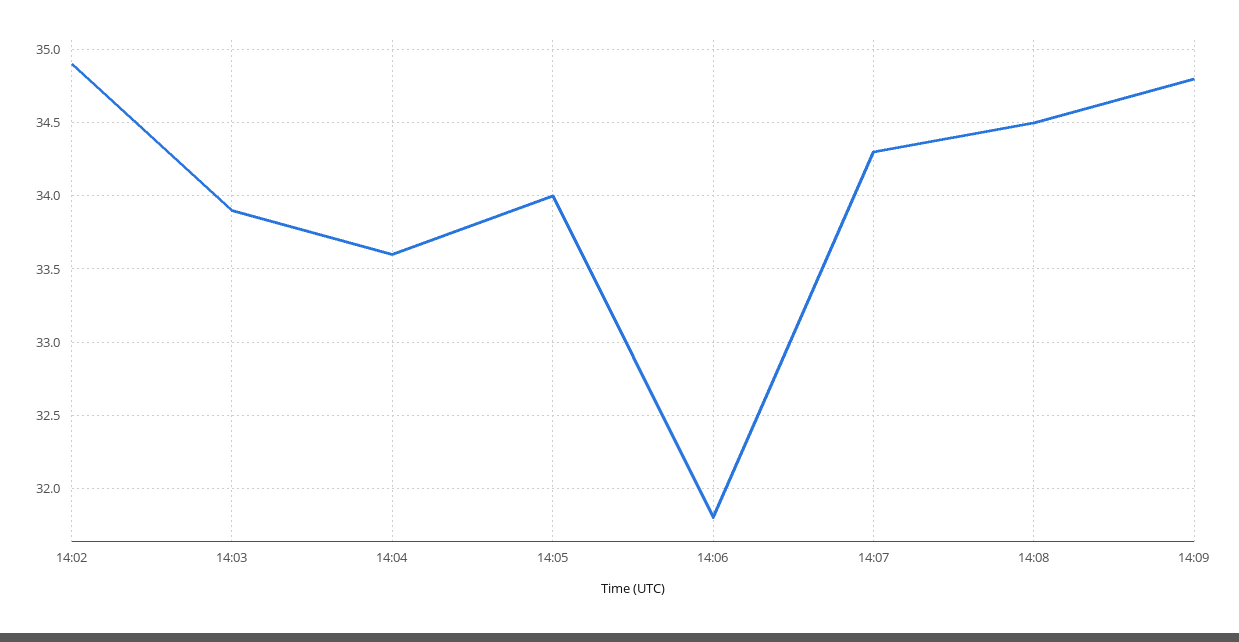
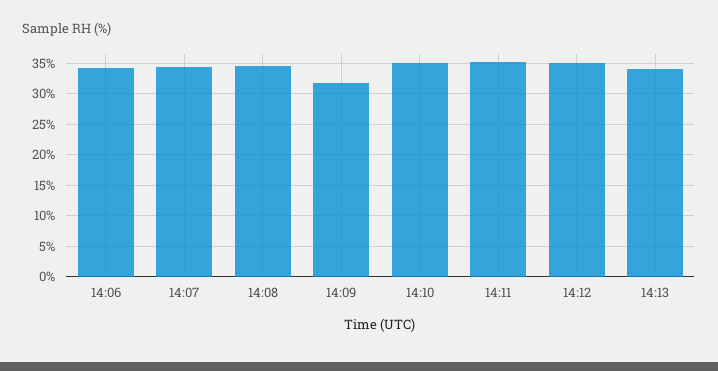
14:02: 34.9 -> none
14:03: 33.9 -> none
14:04: 33.6 -> none
14:05: 34 -> none
14:06: 31.8 -> 34
14:09: 34.8 -> 32
14:10: none -> 35
14:11: none -> 35
14:12: none -> 35
14:13: none -> 34

